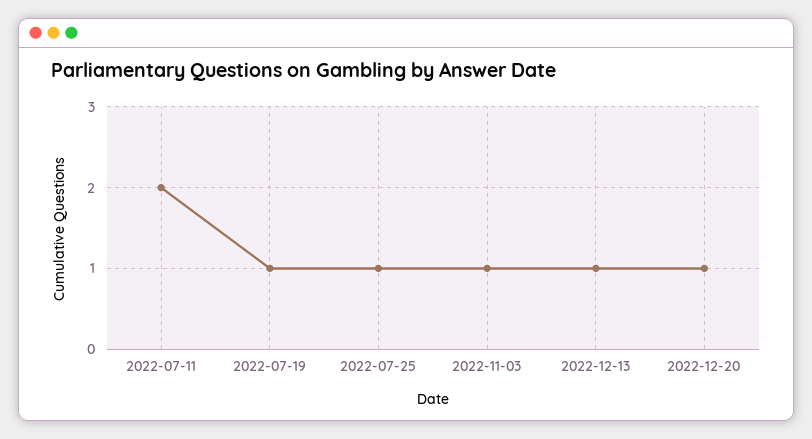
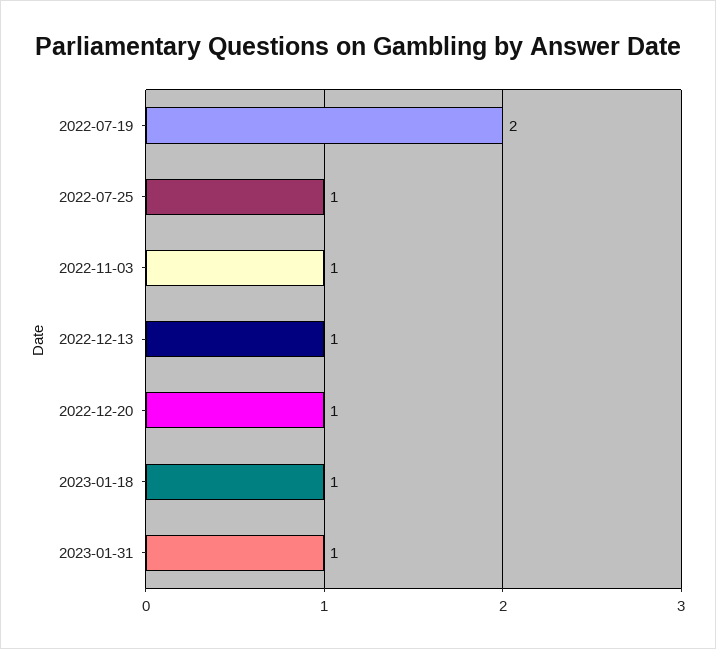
2022-07-11: 2 -> none
2022-07-19: 1 -> 2
2023-01-18: none -> 1
2023-01-31: none -> 1

